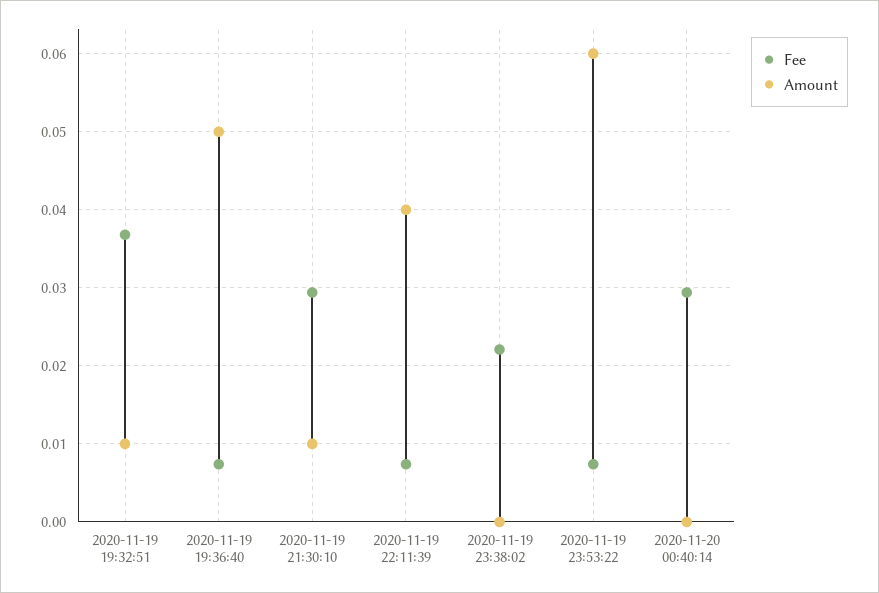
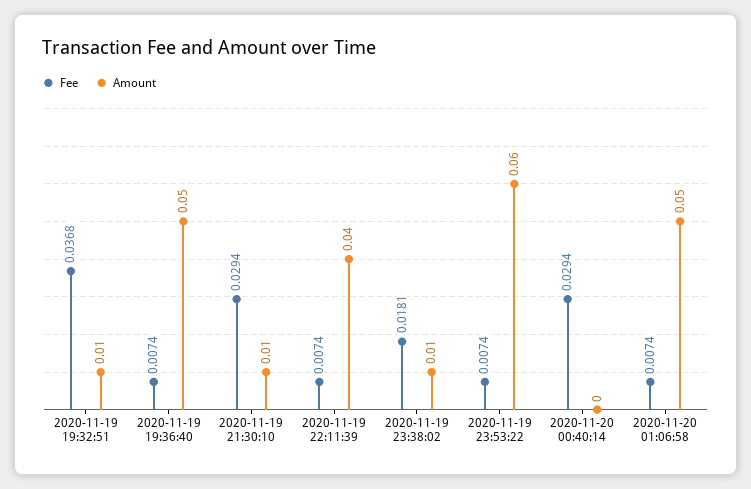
Fee, 2020-11-19 23:38:02: 0.022 -> 0.0181
Amount, 2020-11-19 23:38:02: 0 -> 0.01
Fee, 2020-11-20 01:06:58: none -> 0.0074
Amount, 2020-11-20 01:06:58: none -> 0.05

